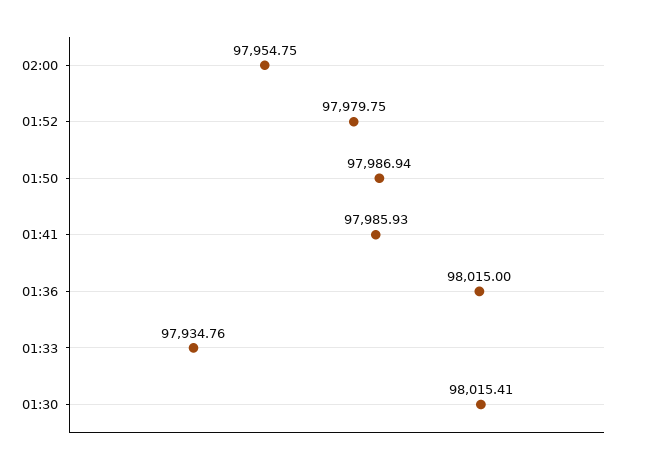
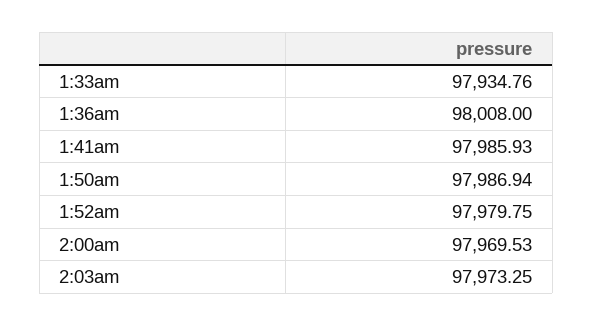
02:00: 97954.75 -> 97969.53
01:36: 98015 -> 98008
01:30: 98015.41 -> none
2:03am: none -> 97973.25

